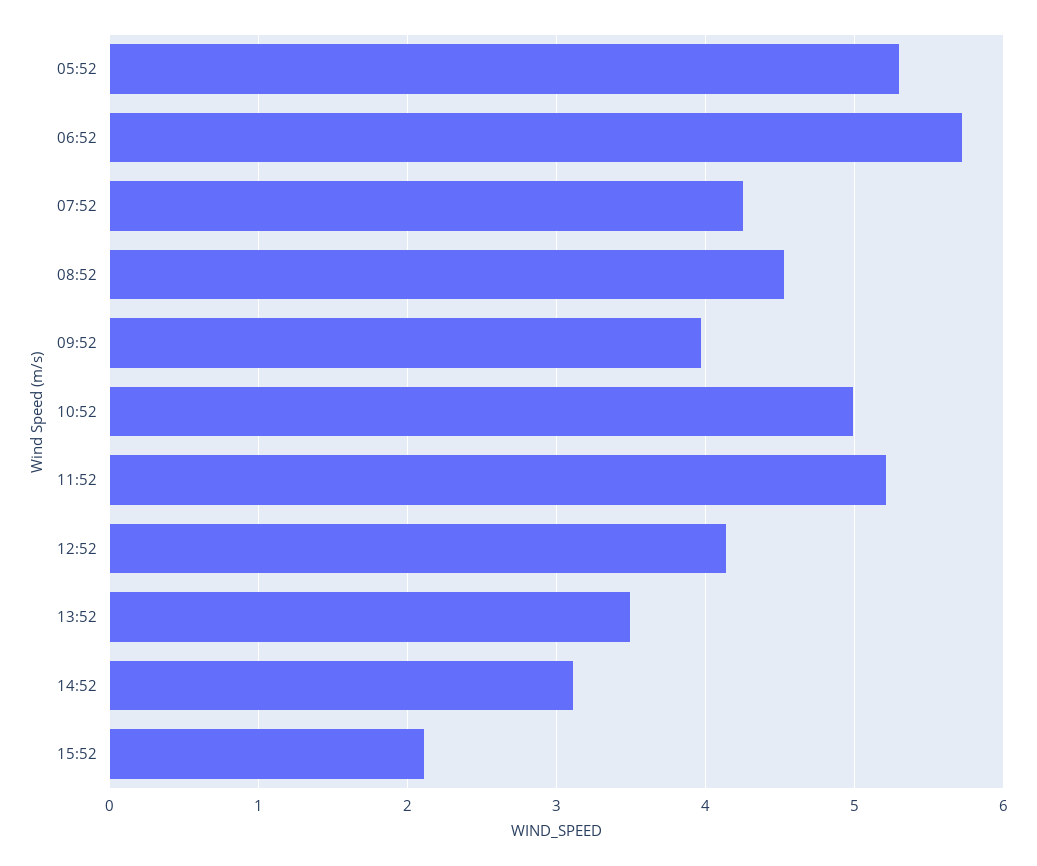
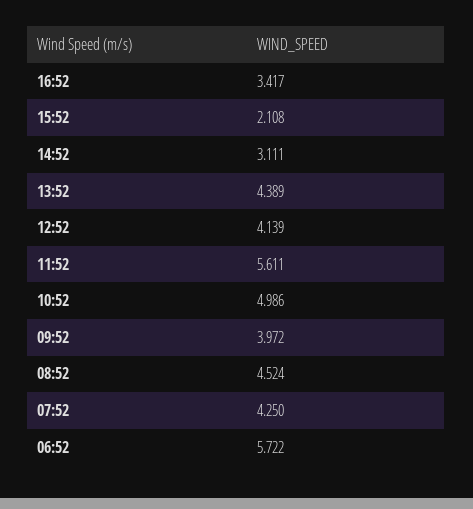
05:52: 5.3 -> none
11:52: 5.2 -> 5.611
13:52: 3.5 -> 4.389
16:52: none -> 3.417

